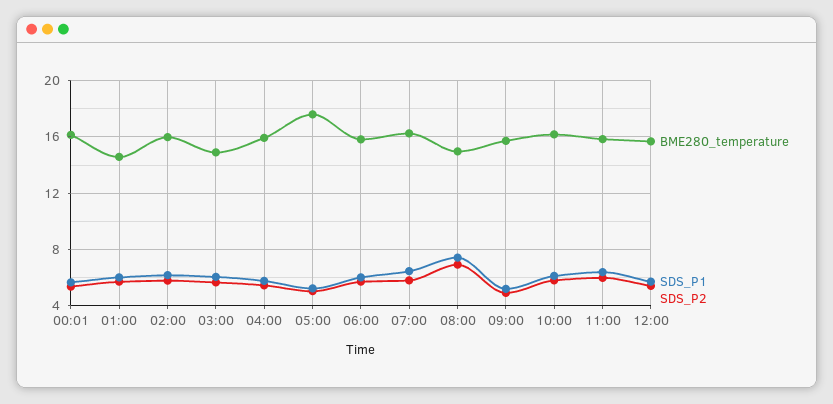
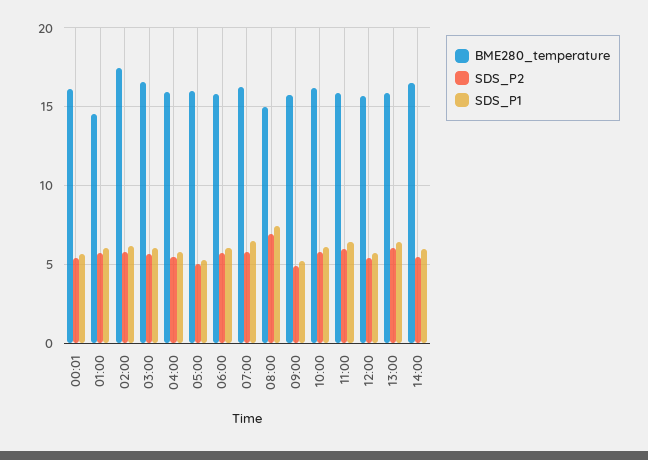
BME280_temperature, 02:00: 16 -> 17.5
BME280_temperature, 03:00: 15 -> 16.5
BME280_temperature, 05:00: 17.5 -> 16
BME280_temperature, 13:00: none -> 16
SDS_P2, 13:00: none -> 6
SDS_P1, 13:00: none -> 6.5
BME280_temperature, 14:00: none -> 16.5
SDS_P2, 14:00: none -> 5.5
SDS_P1, 14:00: none -> 6

